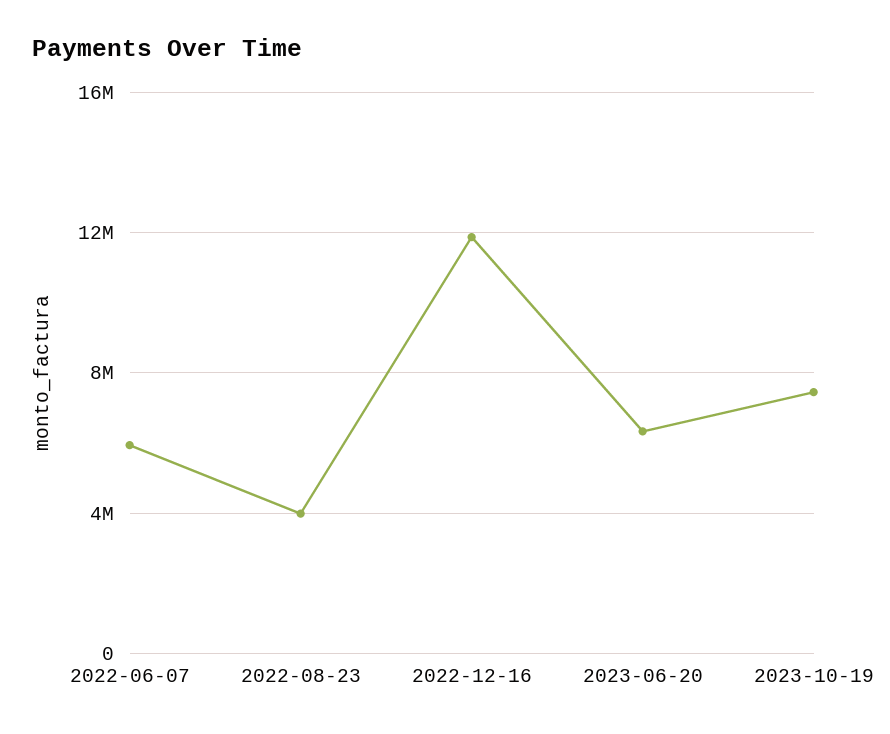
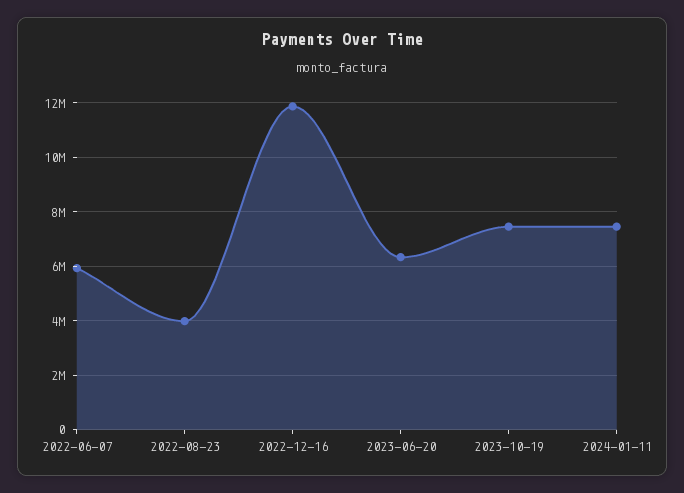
2024-01-11: none -> 7500000

